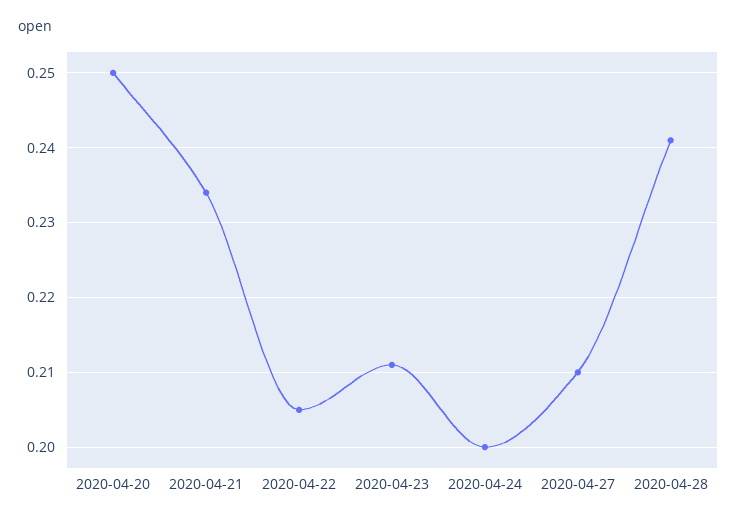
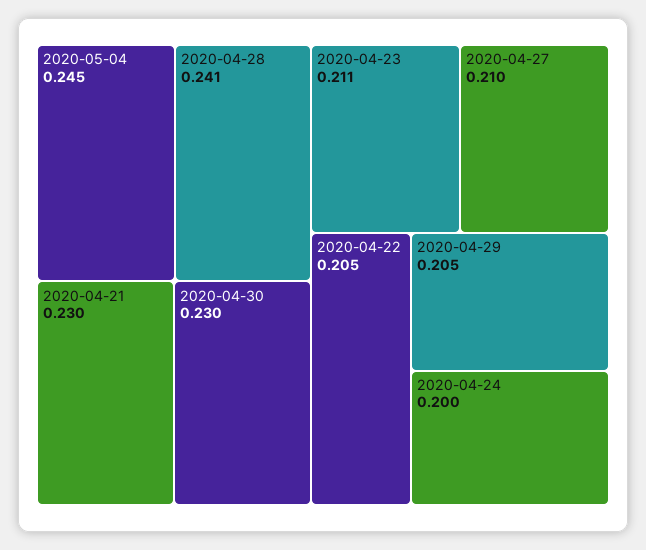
2020-04-20: 0.25 -> none
2020-04-21: 0.234 -> 0.23
2020-05-04: none -> 0.245
2020-04-30: none -> 0.23
2020-04-29: none -> 0.205

